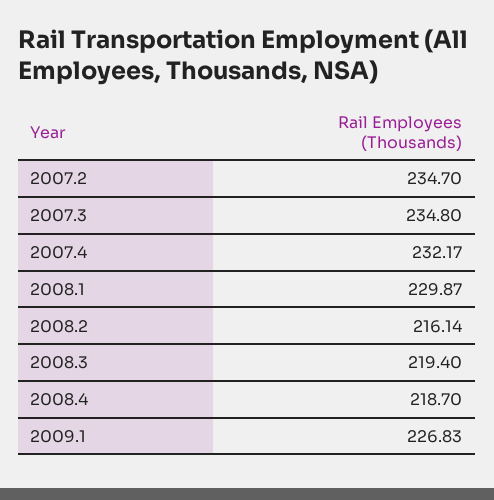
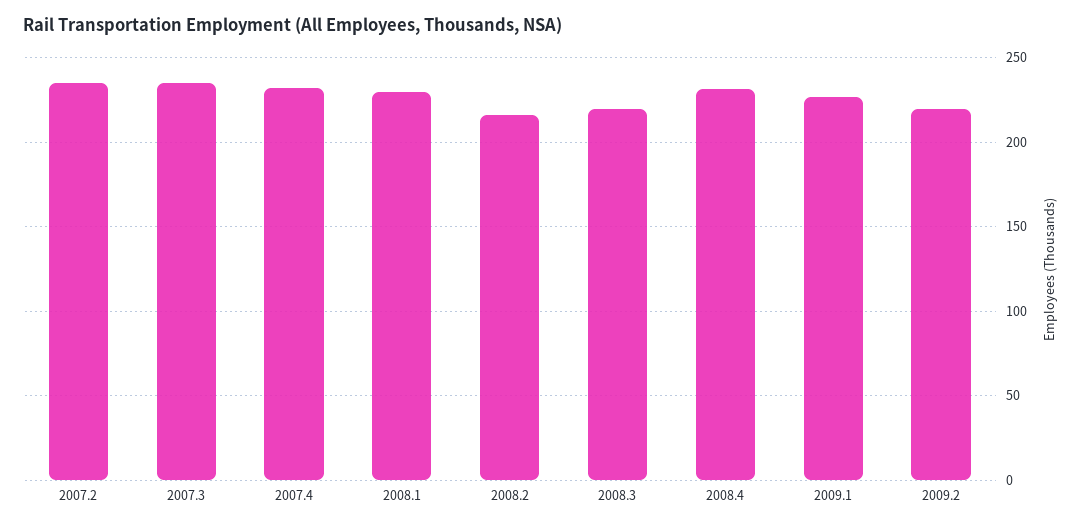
2008.4: 218.7 -> 230
2009.2: none -> 220

